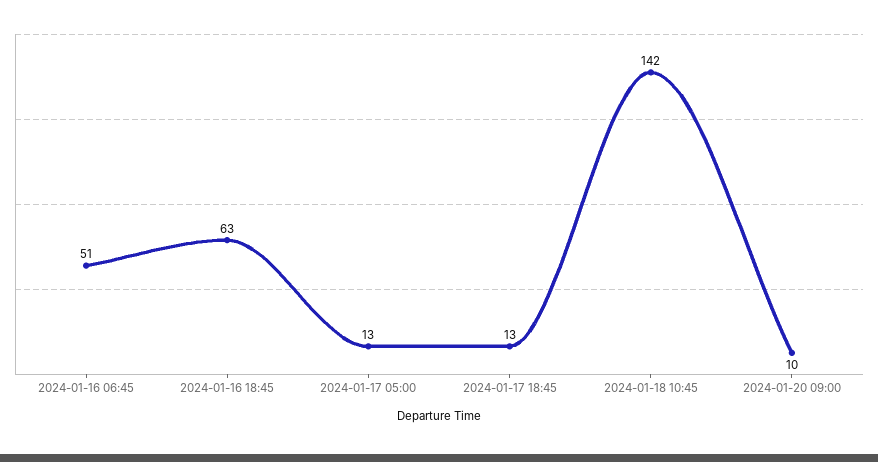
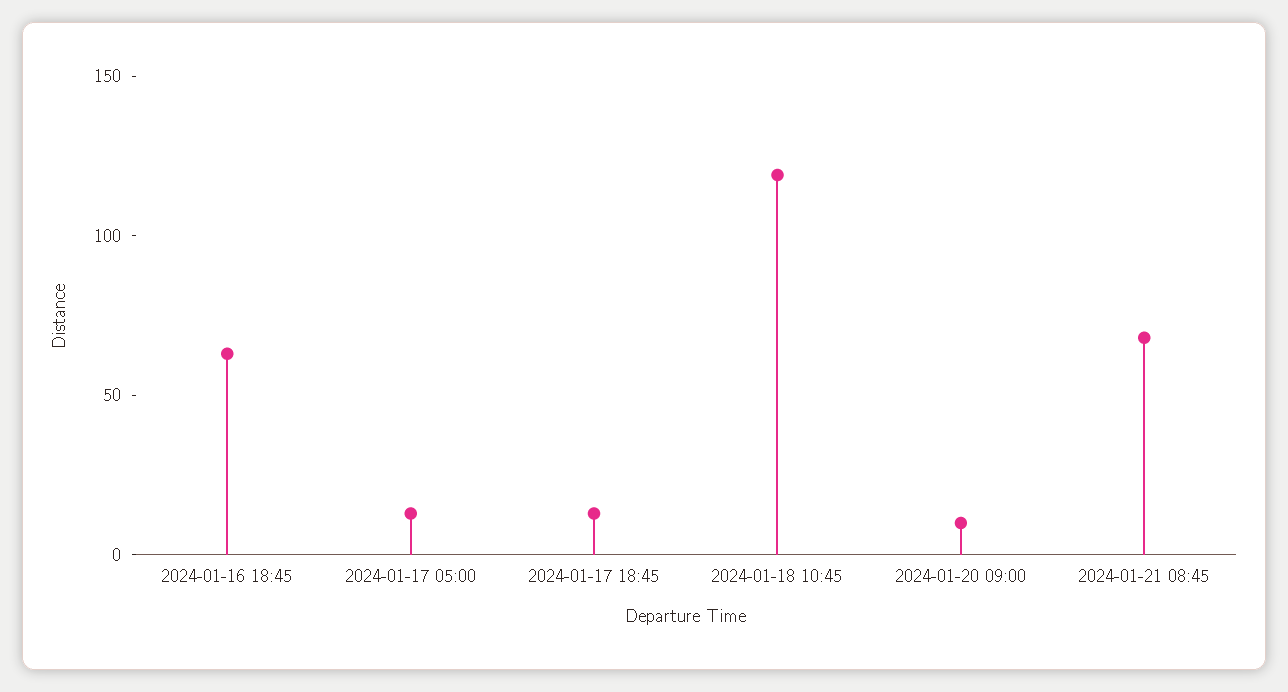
2024-01-16 06:45: 51 -> none
2024-01-18 10:45: 142 -> 120
2024-01-21 08:45: none -> 70

